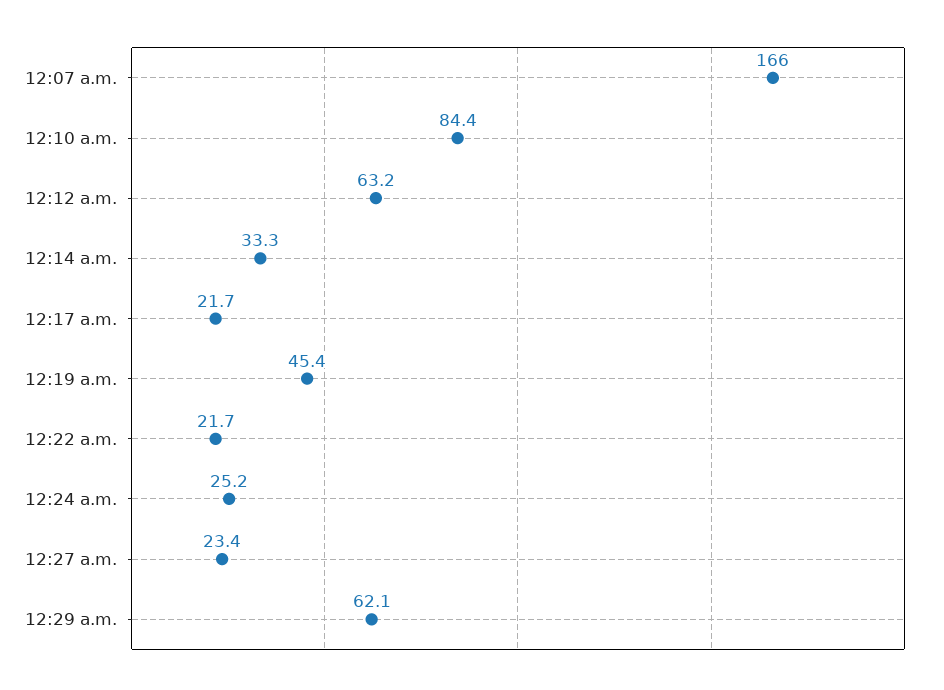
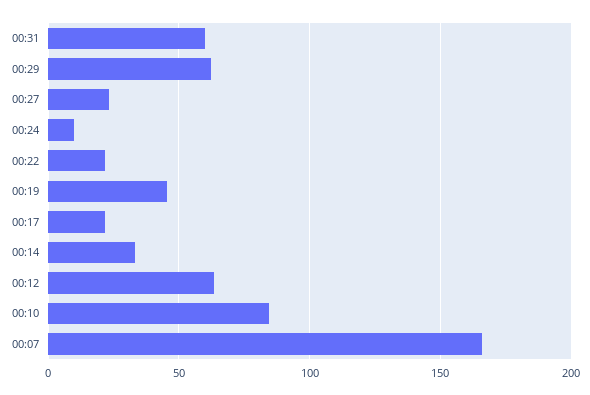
12:24 a.m.: 25.2 -> 10
00:31: none -> 60

